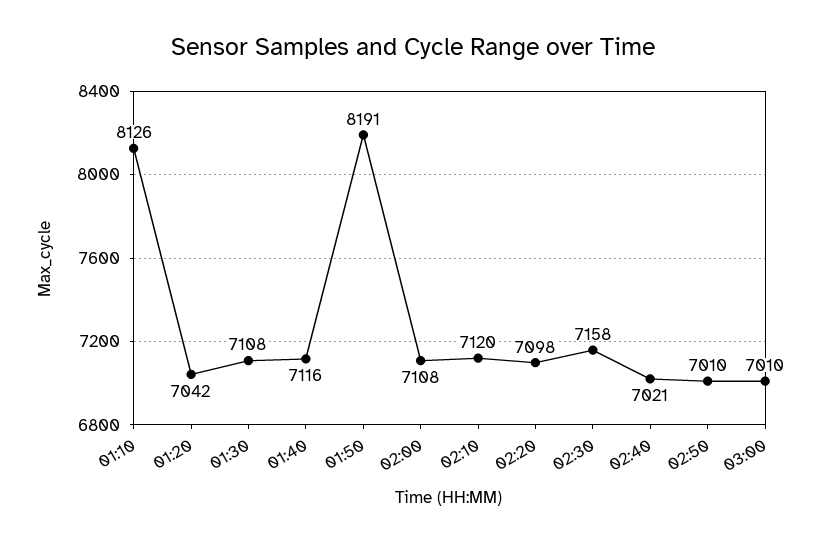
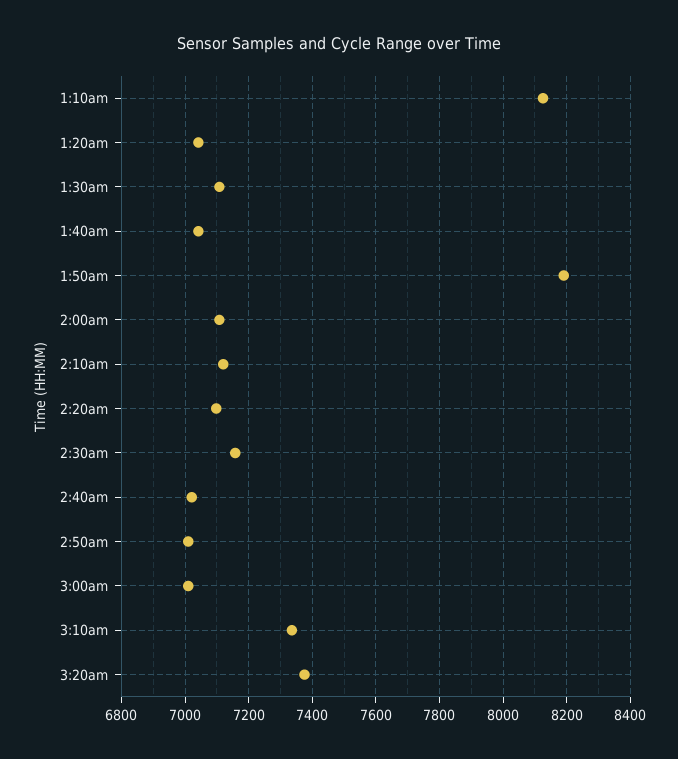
01:40: 7116 -> 7040
3:10am: none -> 7340
3:20am: none -> 7380

